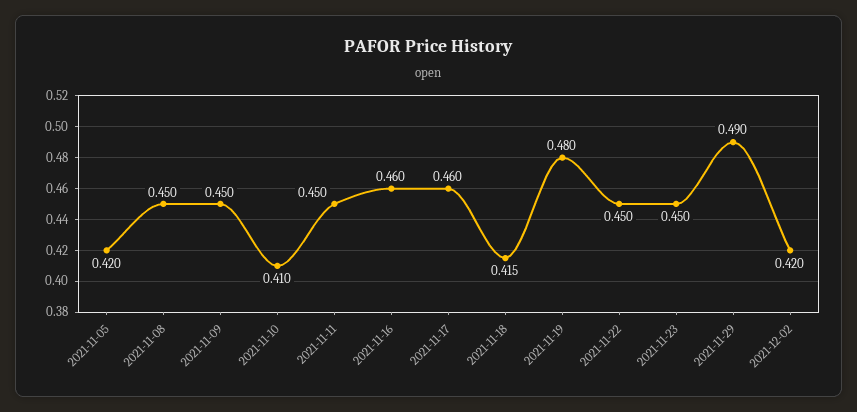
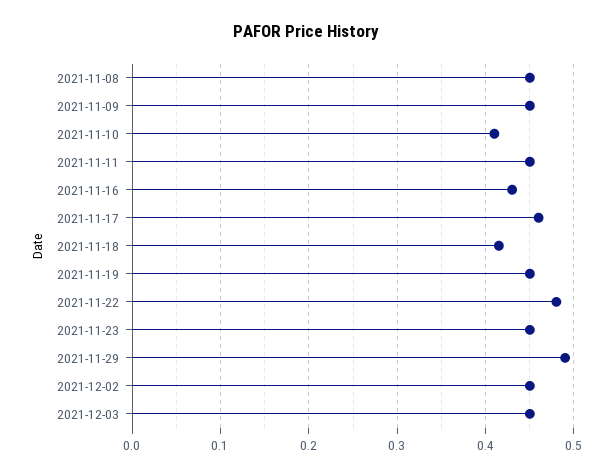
2021-11-05: 0.42 -> none
2021-11-16: 0.46 -> 0.43
2021-11-19: 0.48 -> 0.45
2021-11-22: 0.45 -> 0.48
2021-12-02: 0.42 -> 0.45
2021-12-03: none -> 0.45

